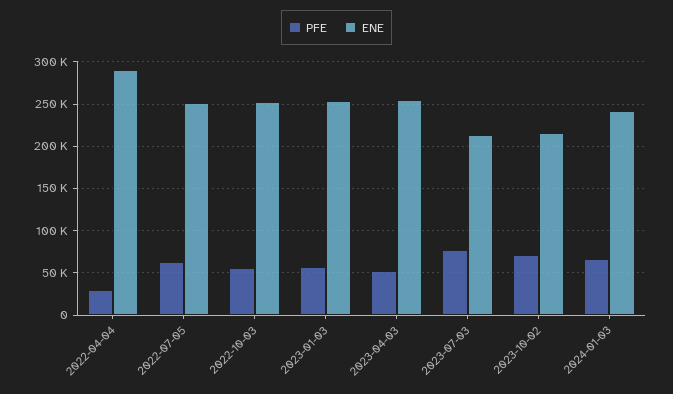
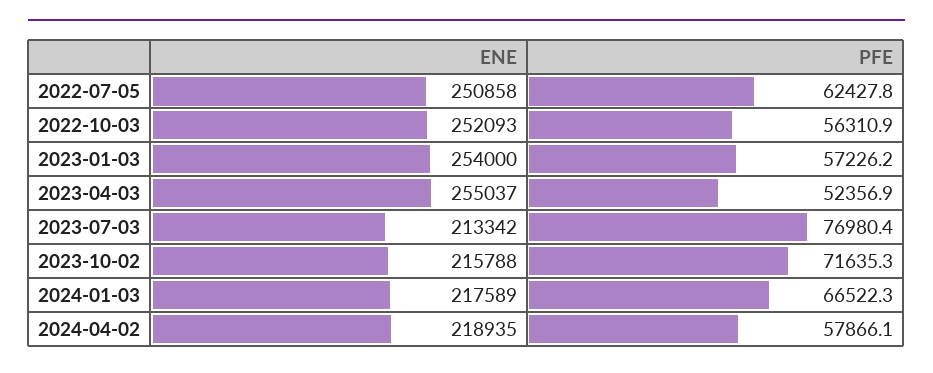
PFE, 2022-04-04: 30000 -> none
ENE, 2022-04-04: 290000 -> none
ENE, 2024-01-03: 240000 -> 217589
ENE, 2024-04-02: none -> 218935
PFE, 2024-04-02: none -> 57866.1

